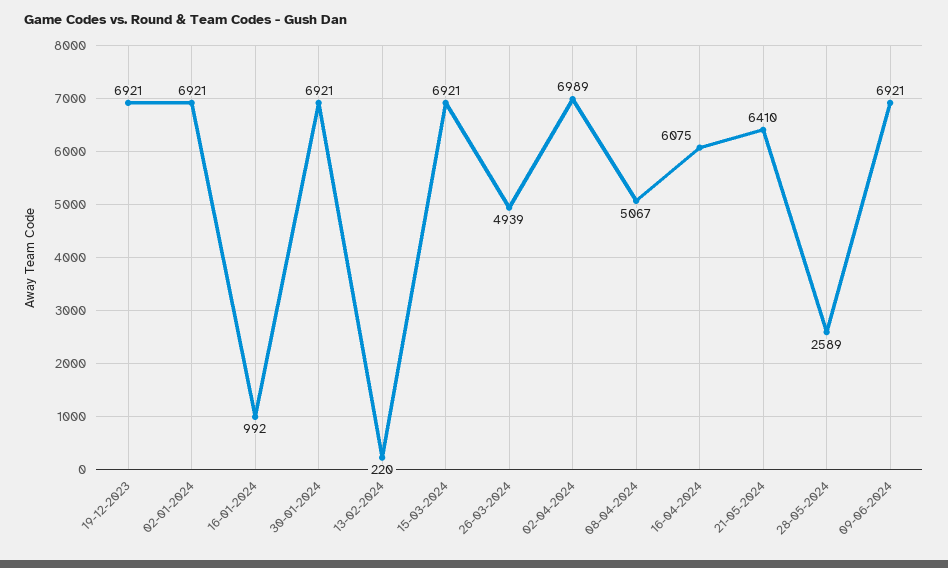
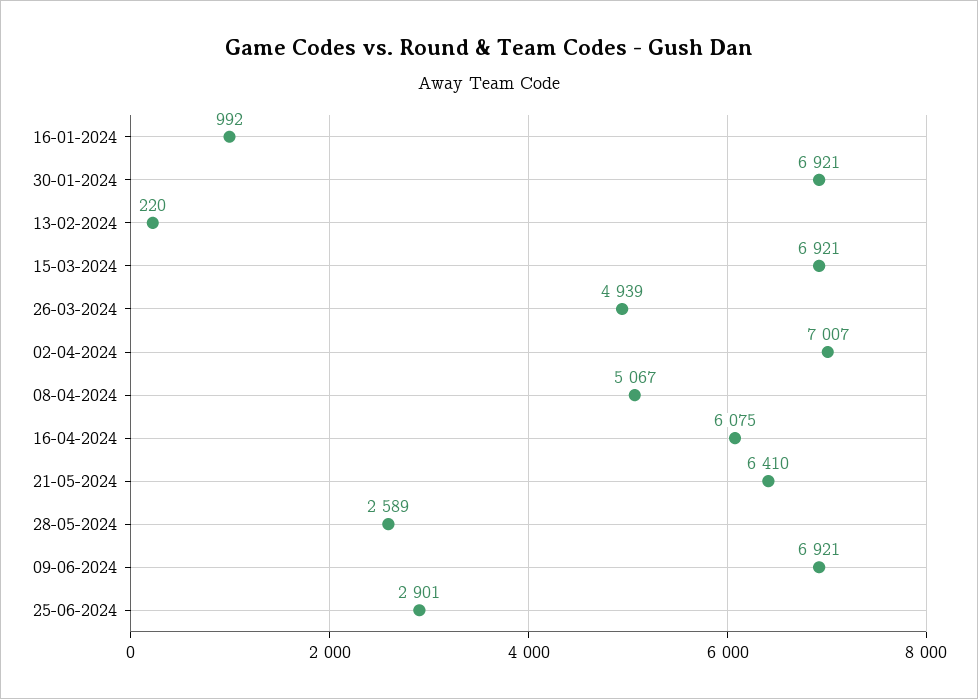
19-12-2023: 6921 -> none
02-01-2024: 6921 -> none
02-04-2024: 6989 -> 7007
25-06-2024: none -> 2901

